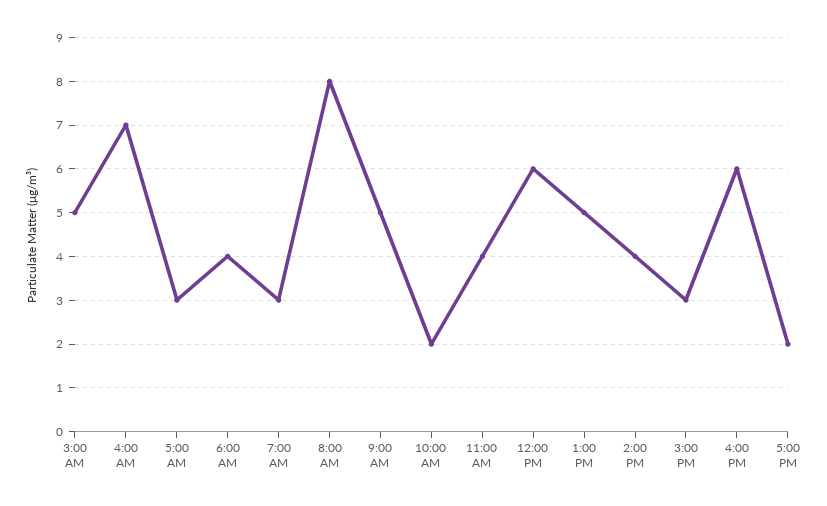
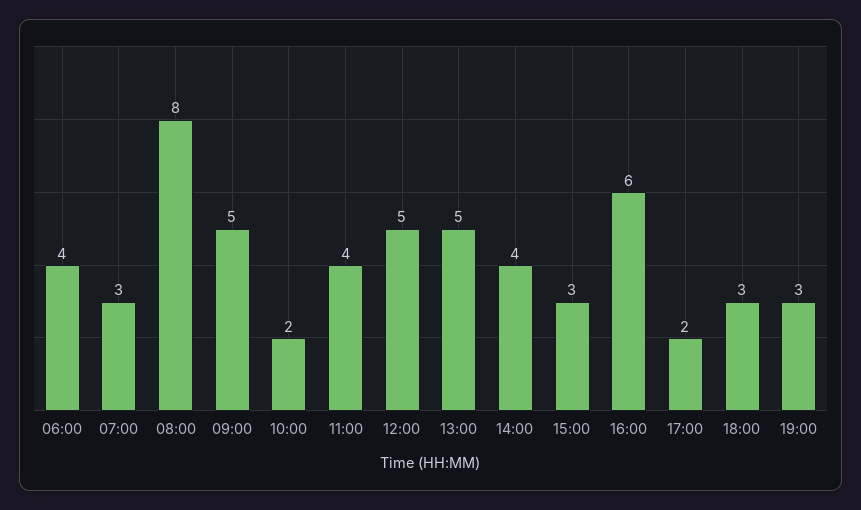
3:00 AM: 5 -> none
4:00 AM: 7 -> none
5:00 AM: 3 -> none
12:00 PM: 6 -> 5
18:00: none -> 3
19:00: none -> 3

